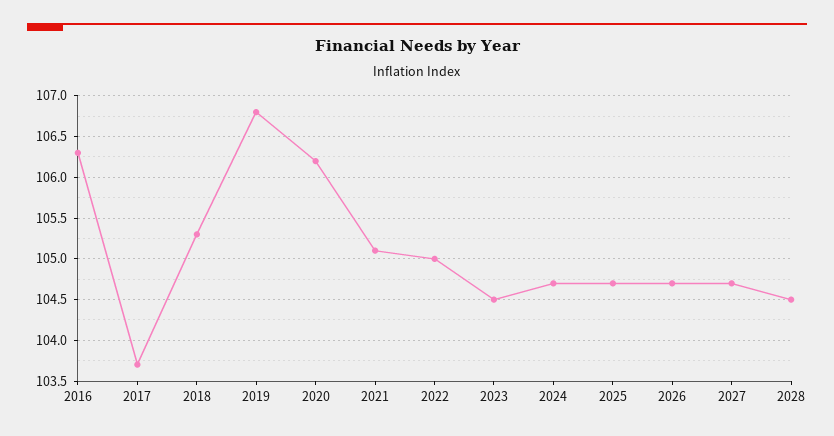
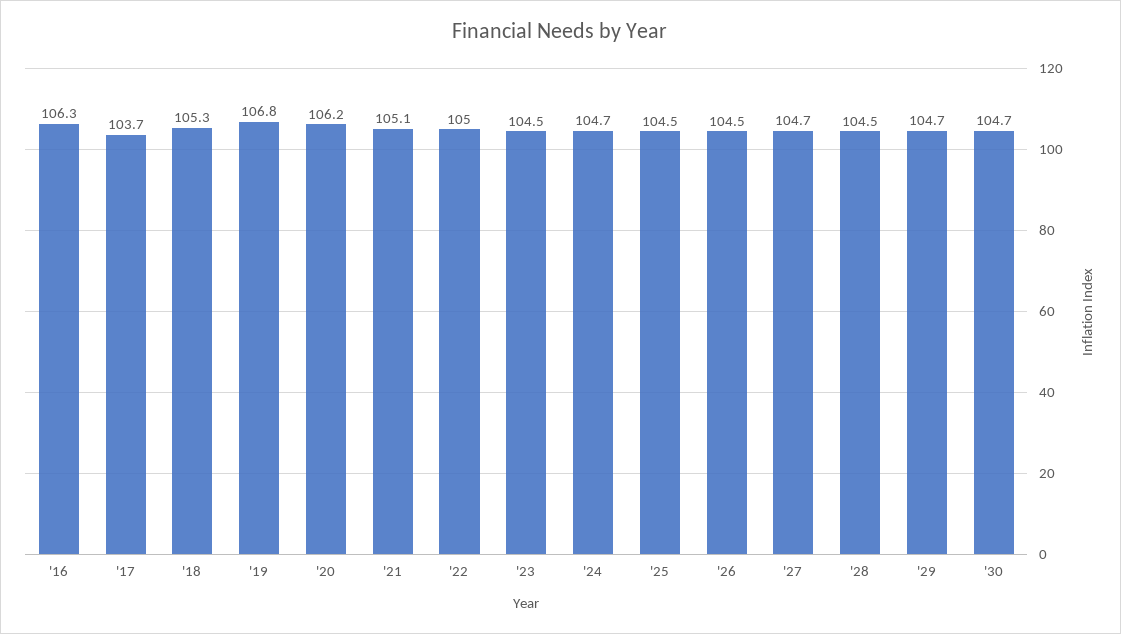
2025: 104.7 -> 104.5
2026: 104.7 -> 104.5
'29: none -> 104.7
'30: none -> 104.7

